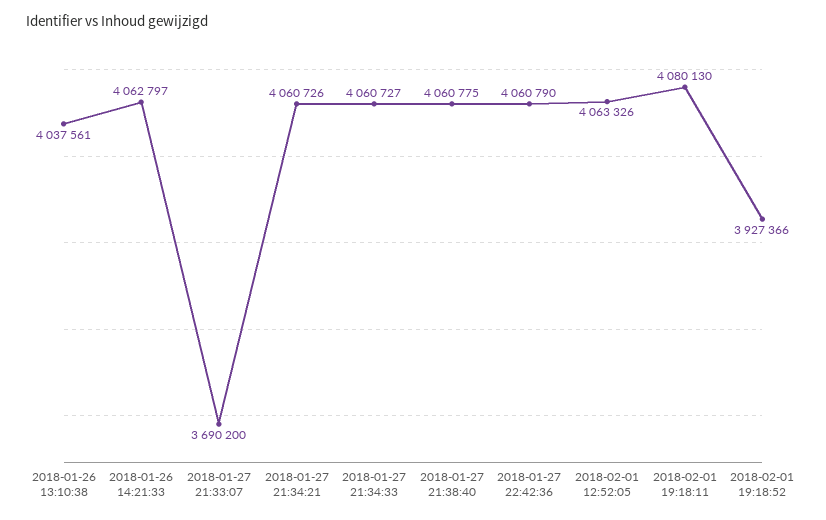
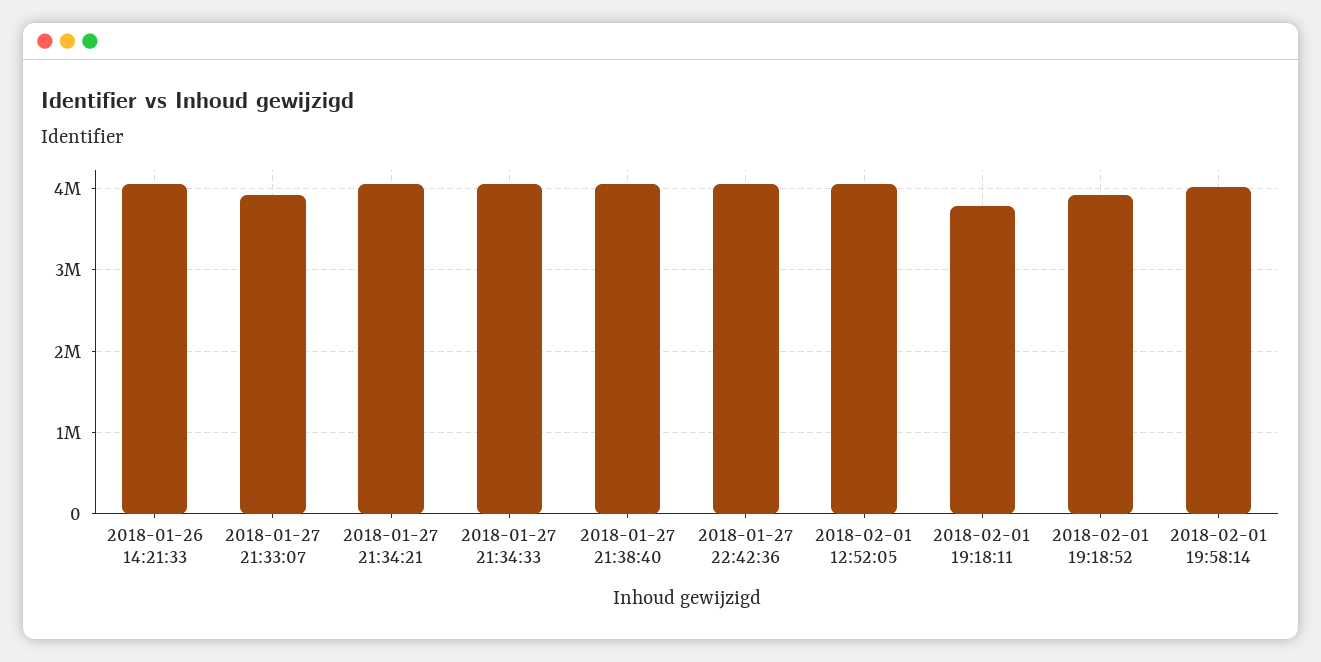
2018-01-26 13:10:38: 4037561 -> none
2018-01-27 21:33:07: 3690200 -> 3900000
2018-02-01 19:18:11: 4080130 -> 3800000
2018-02-01 19:58:14: none -> 4000000

